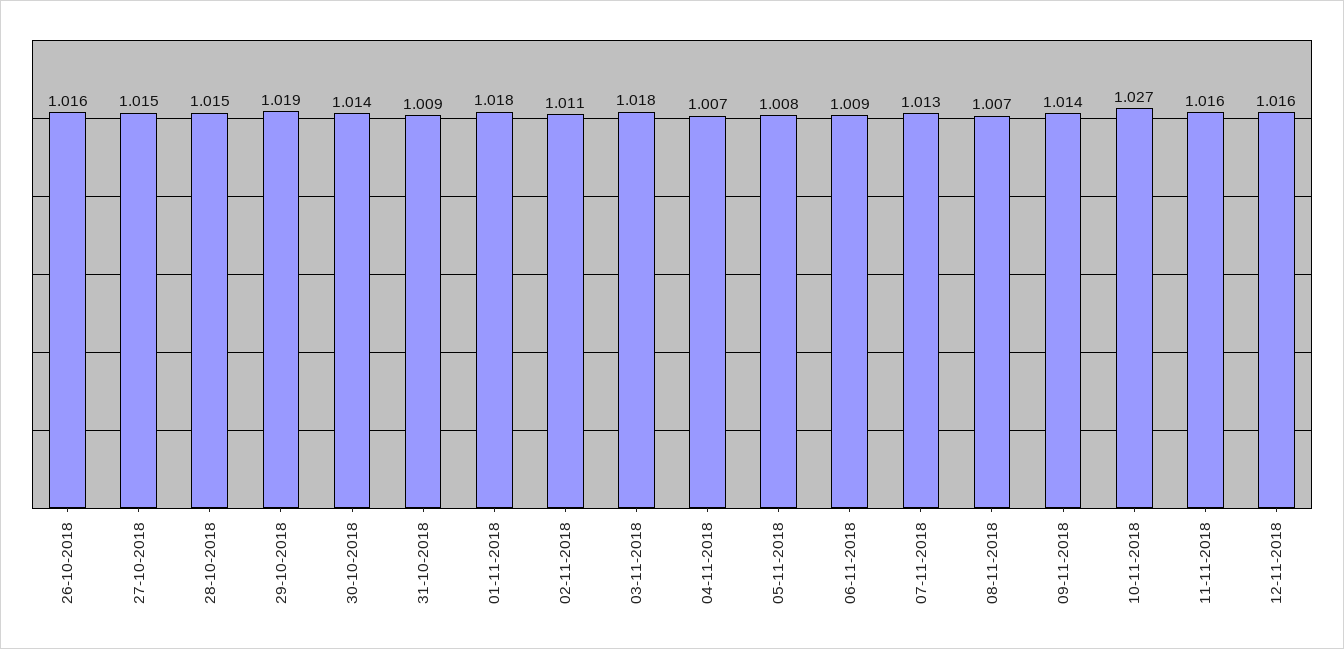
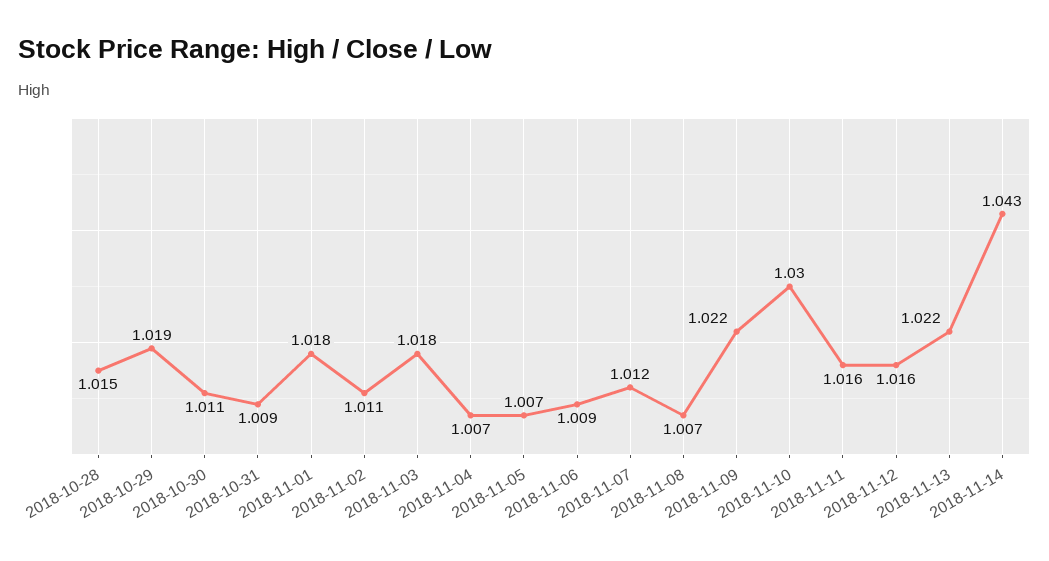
26-10-2018: 1.016 -> none
27-10-2018: 1.015 -> none
30-10-2018: 1.014 -> 1.011
05-11-2018: 1.008 -> 1.007
07-11-2018: 1.013 -> 1.012
09-11-2018: 1.014 -> 1.022
10-11-2018: 1.027 -> 1.03
2018-11-13: none -> 1.022
2018-11-14: none -> 1.043

